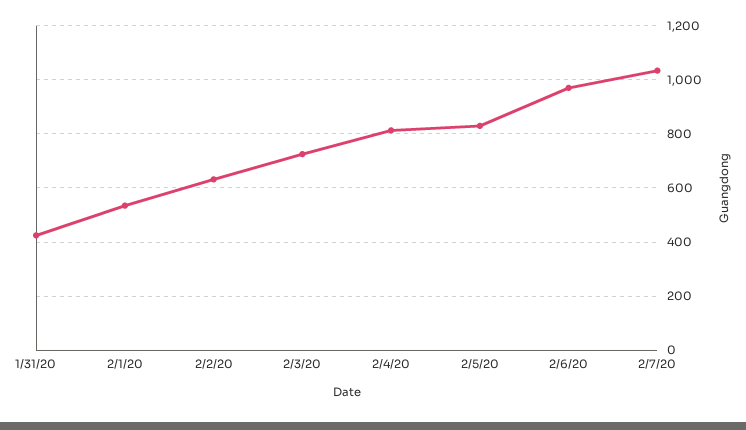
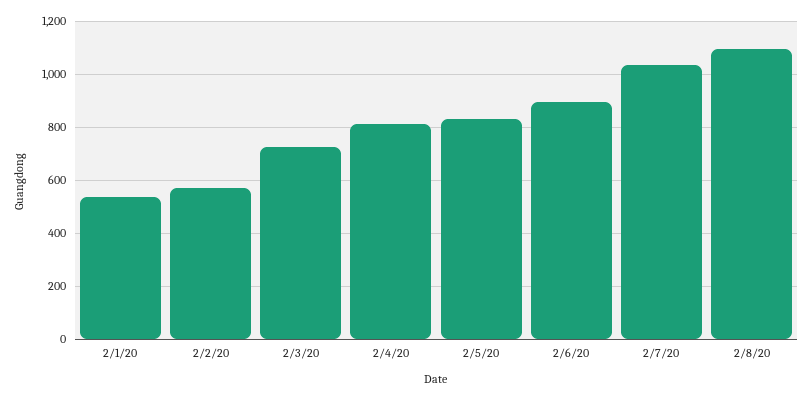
1/31/20: 425 -> none
2/2/20: 625 -> 575
2/6/20: 975 -> 900
2/8/20: none -> 1100

